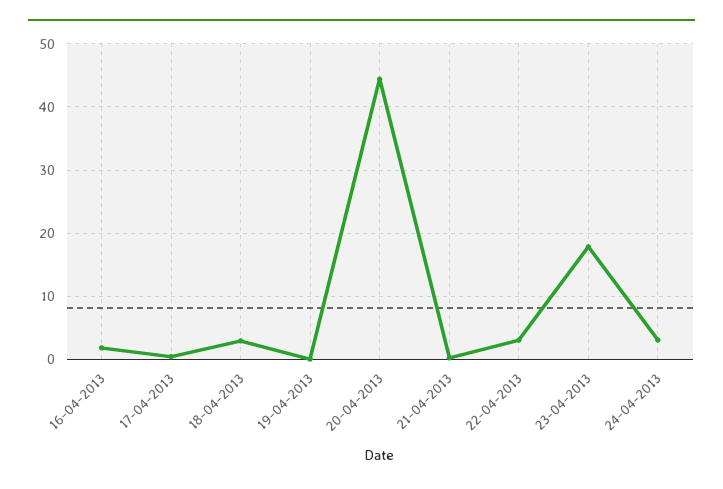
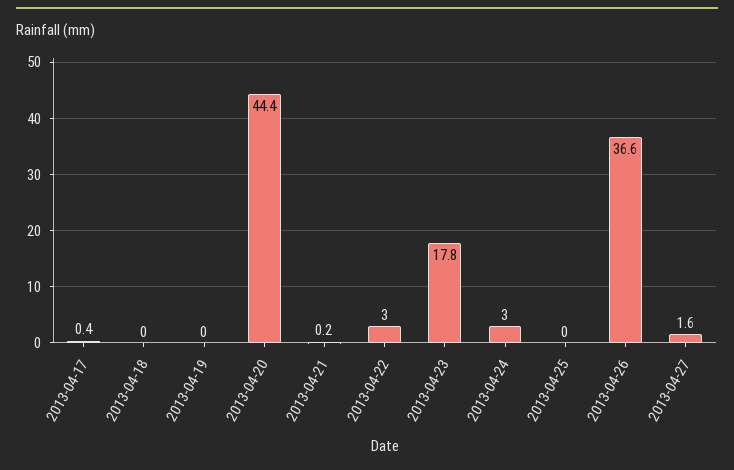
16-04-2013: 2 -> none
18-04-2013: 3 -> 0
2013-04-25: none -> 0
2013-04-26: none -> 36.6
2013-04-27: none -> 1.6

